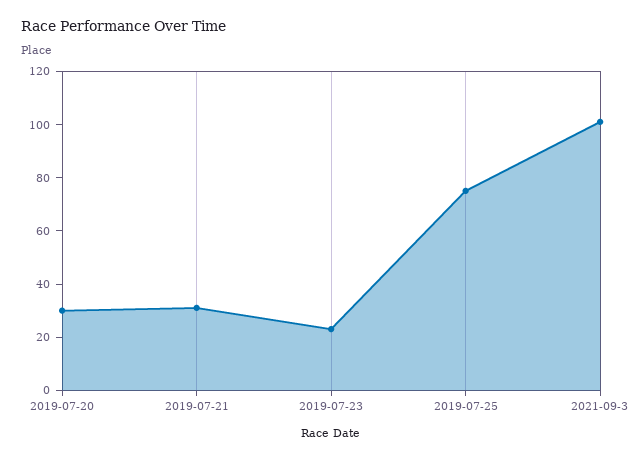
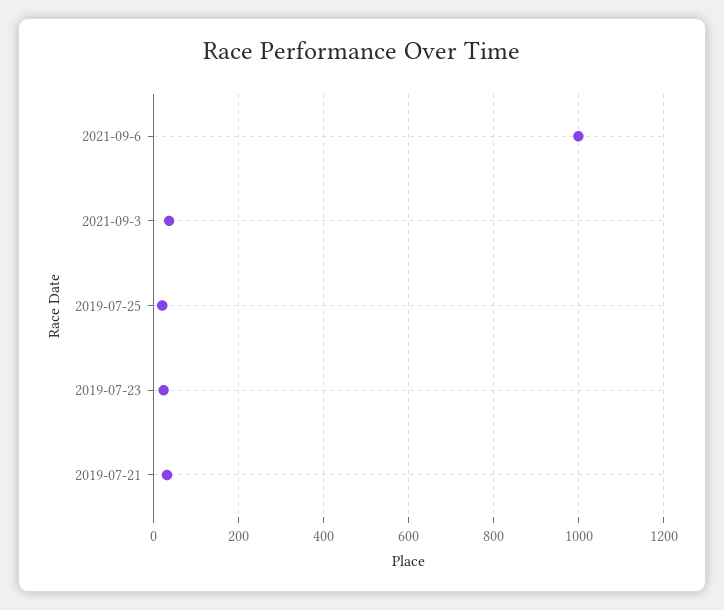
2019-07-20: 30 -> none
2019-07-25: 75 -> 20
2021-09-3: 100 -> 40
2021-09-6: none -> 1000

